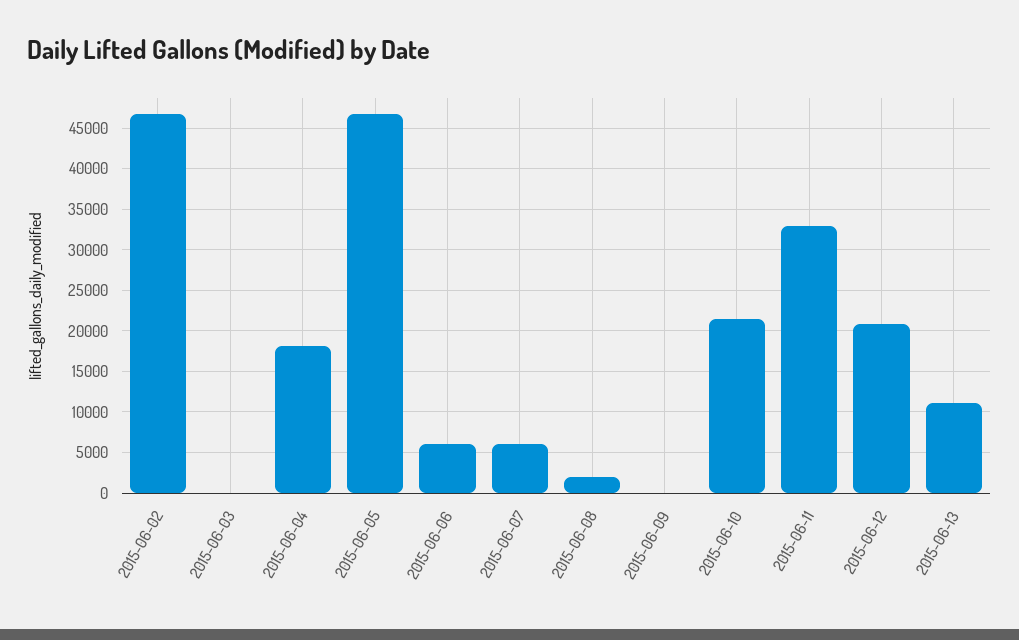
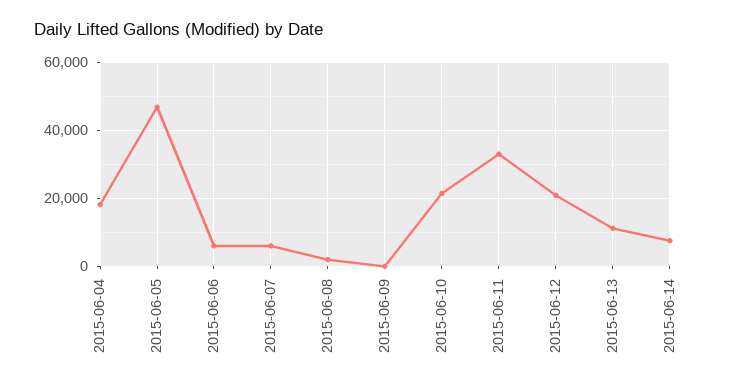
2015-06-02: 47000 -> none
2015-06-03: 0 -> none
2015-06-14: none -> 8000

